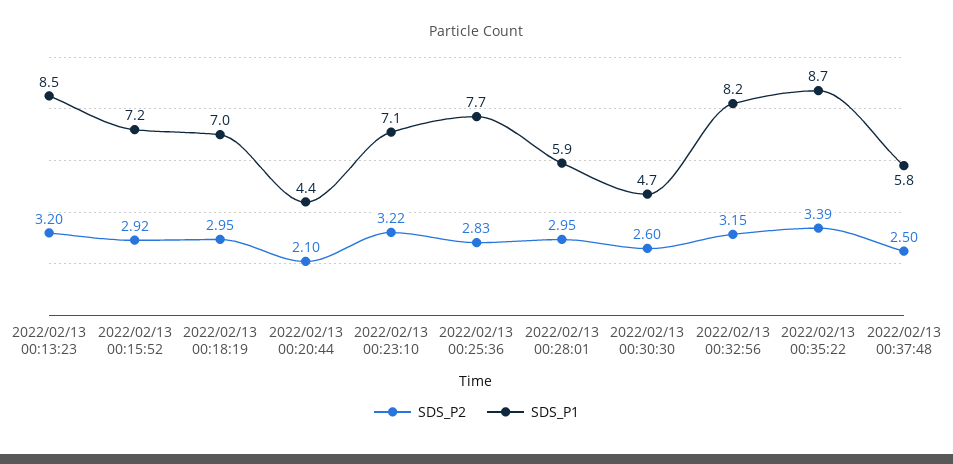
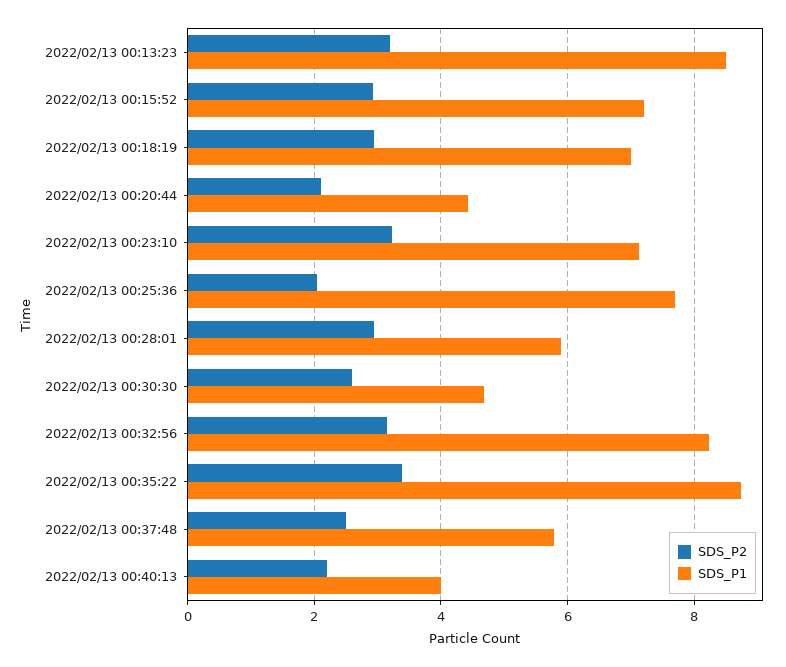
SDS_P2, 2022/02/13 00:25:36: 2.83 -> 2
SDS_P2, 2022/02/13 00:40:13: none -> 2.2
SDS_P1, 2022/02/13 00:40:13: none -> 4

